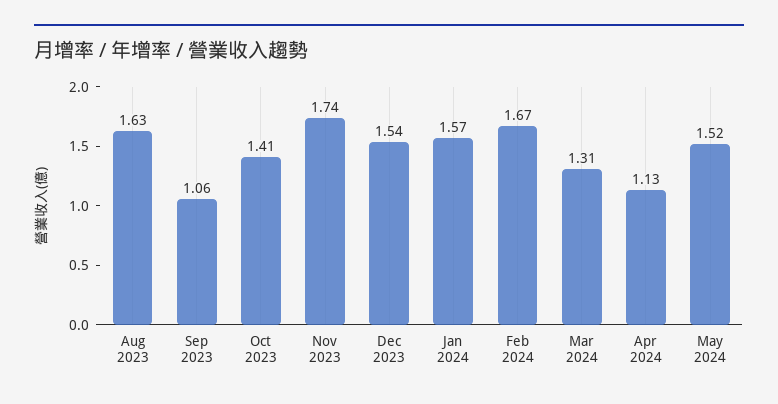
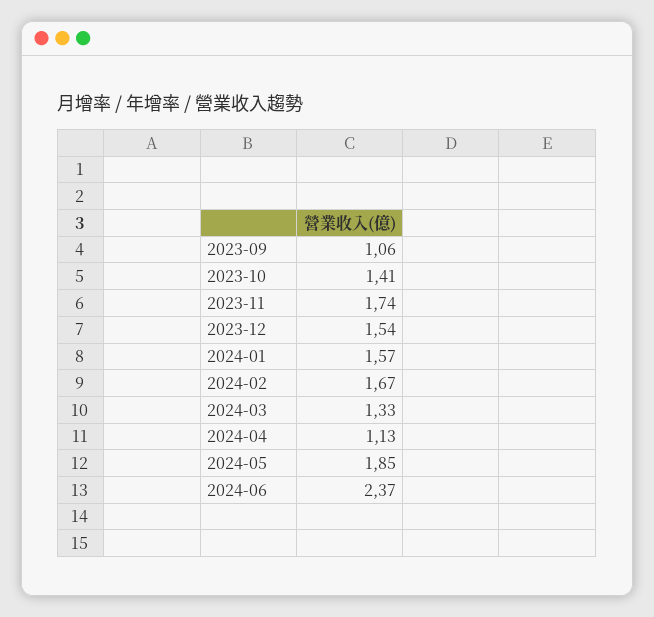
Aug 2023: 1.63 -> none
Mar 2024: 1.31 -> 1.33
May 2024: 1.52 -> 1.85
2024-06: none -> 2.37

